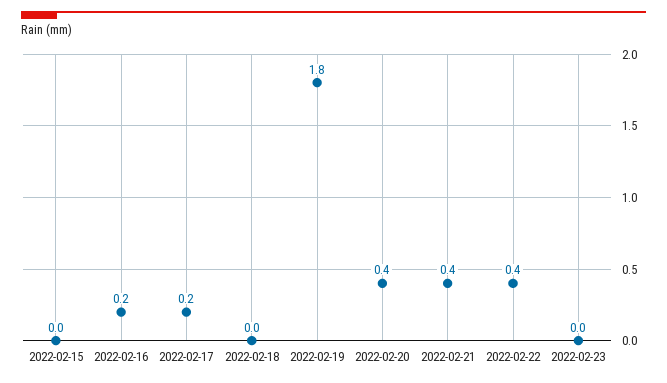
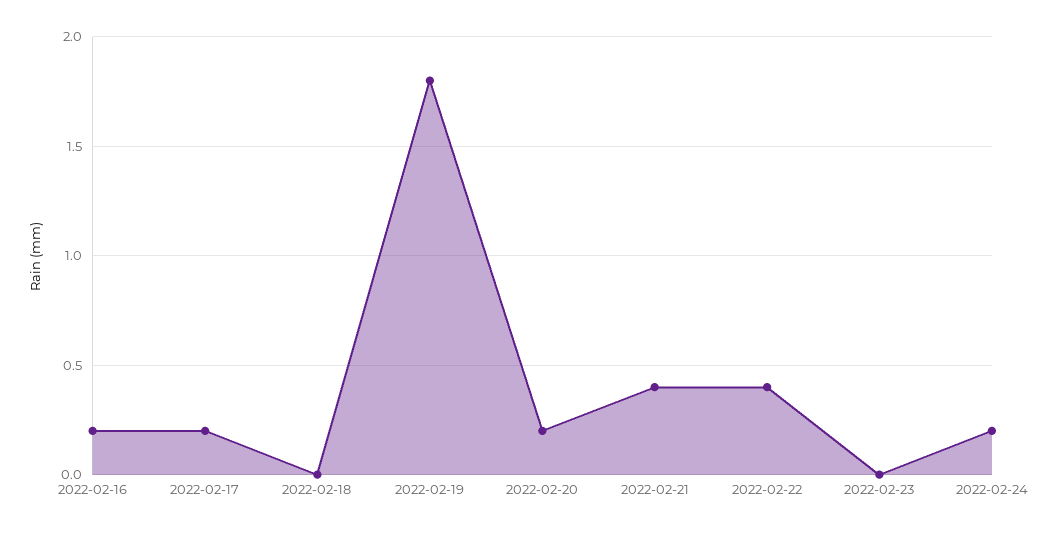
2022-02-15: 0 -> none
2022-02-20: 0.4 -> 0.2
2022-02-24: none -> 0.2

